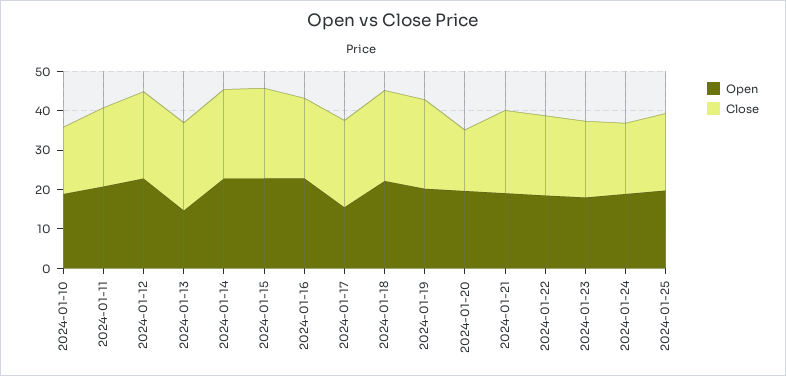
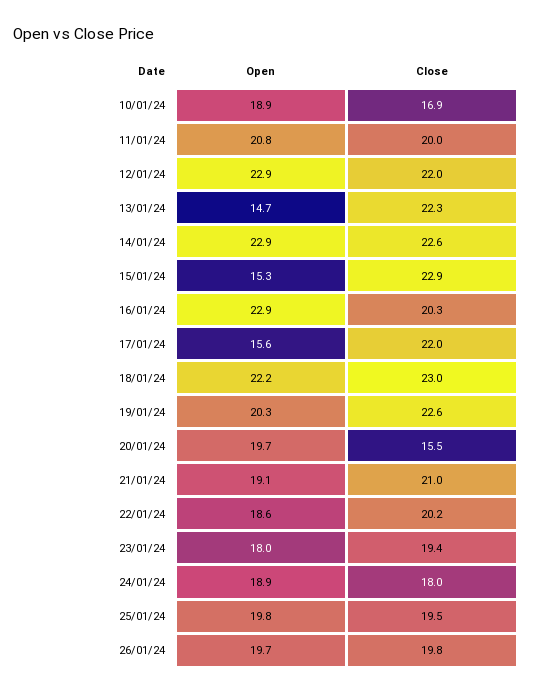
Open, 2024-01-15: 22.5 -> 15.3
Open, 26/01/24: none -> 19.7
Close, 26/01/24: none -> 19.8

